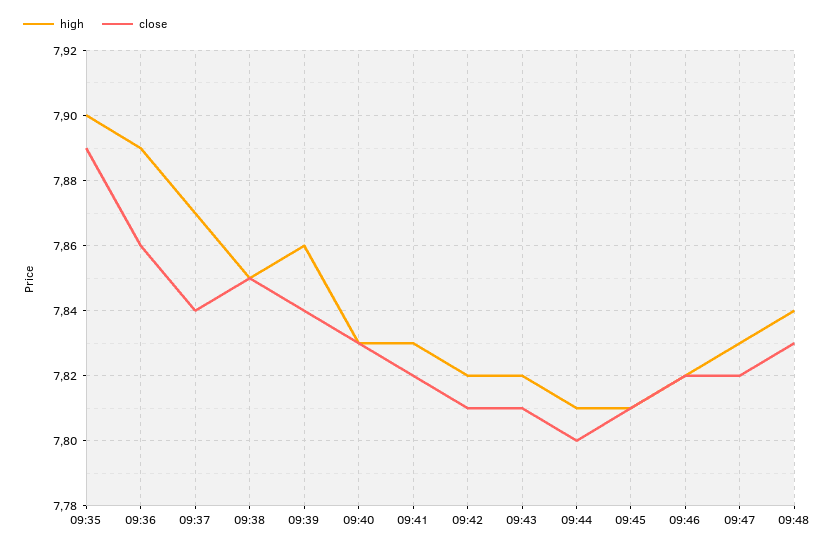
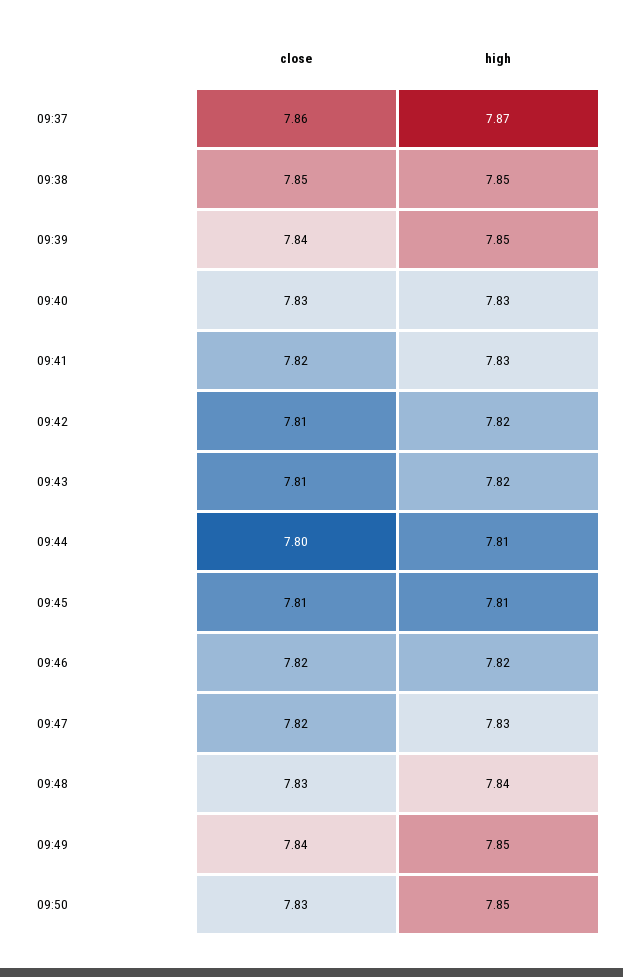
high, 09:35: 7.9 -> none
close, 09:35: 7.89 -> none
high, 09:36: 7.89 -> none
close, 09:36: 7.86 -> none
close, 09:37: 7.84 -> 7.86
high, 09:39: 7.86 -> 7.85
close, 09:49: none -> 7.84
high, 09:49: none -> 7.85
close, 09:50: none -> 7.83
high, 09:50: none -> 7.85

